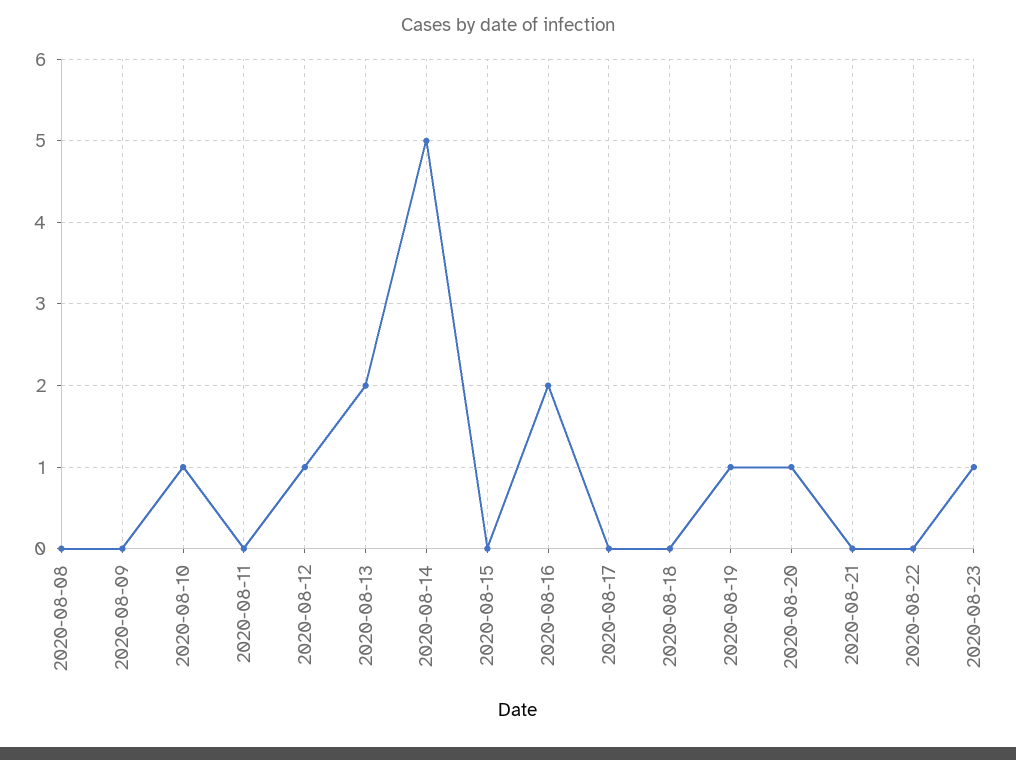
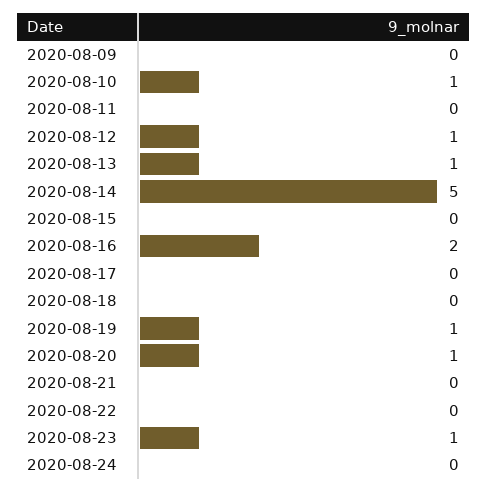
2020-08-08: 0 -> none
2020-08-13: 2 -> 1
2020-08-24: none -> 0

